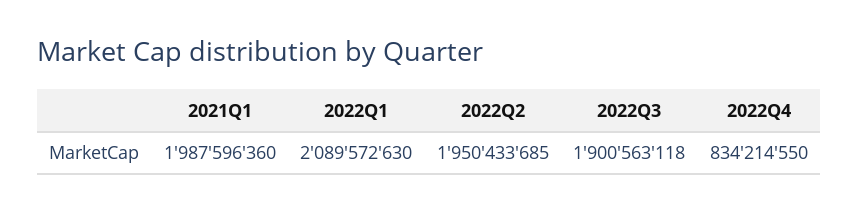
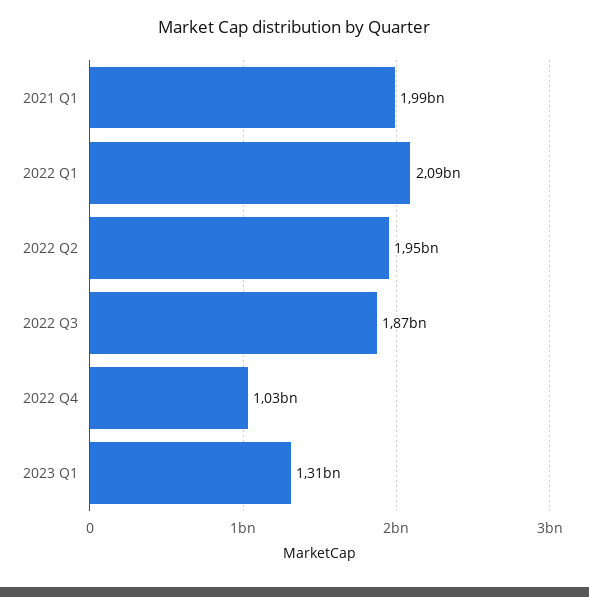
2022Q3: 1900563118 -> 1870000000
2022Q4: 834214550 -> 1030000000
2023 Q1: none -> 1310000000

